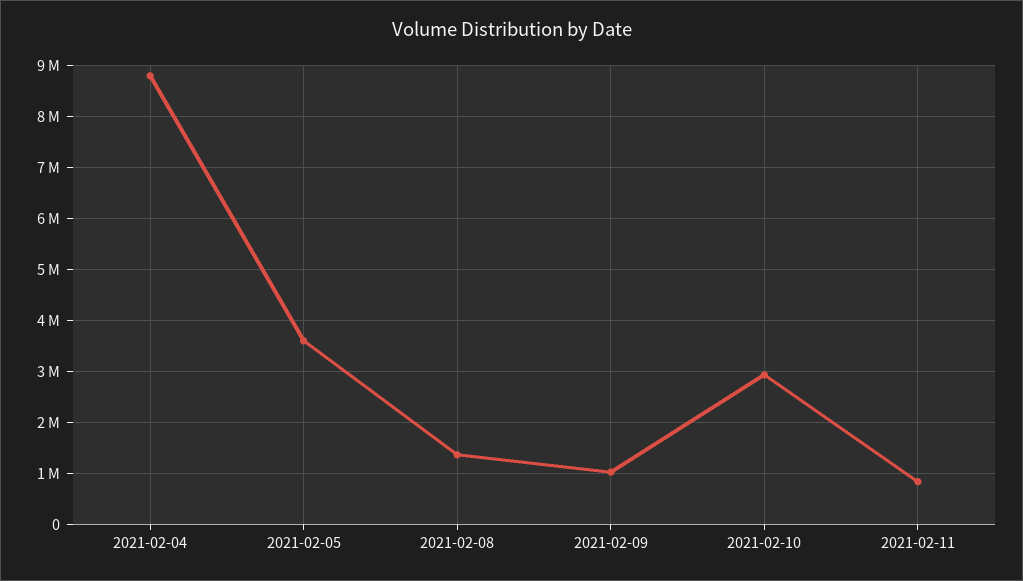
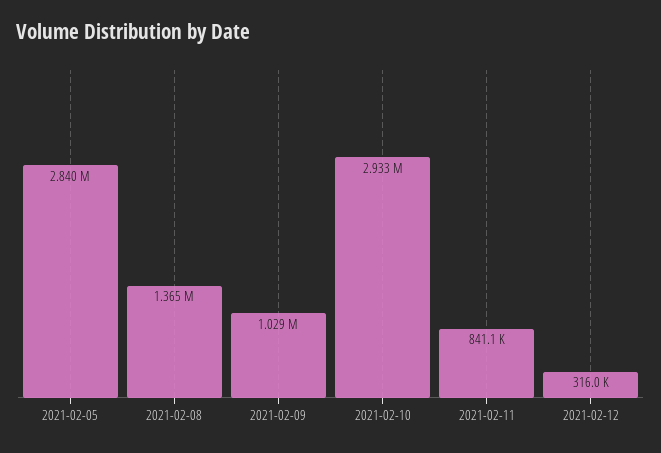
2021-02-04: 8800000 -> none
2021-02-05: 3600000 -> 2840000
2021-02-12: none -> 316000

